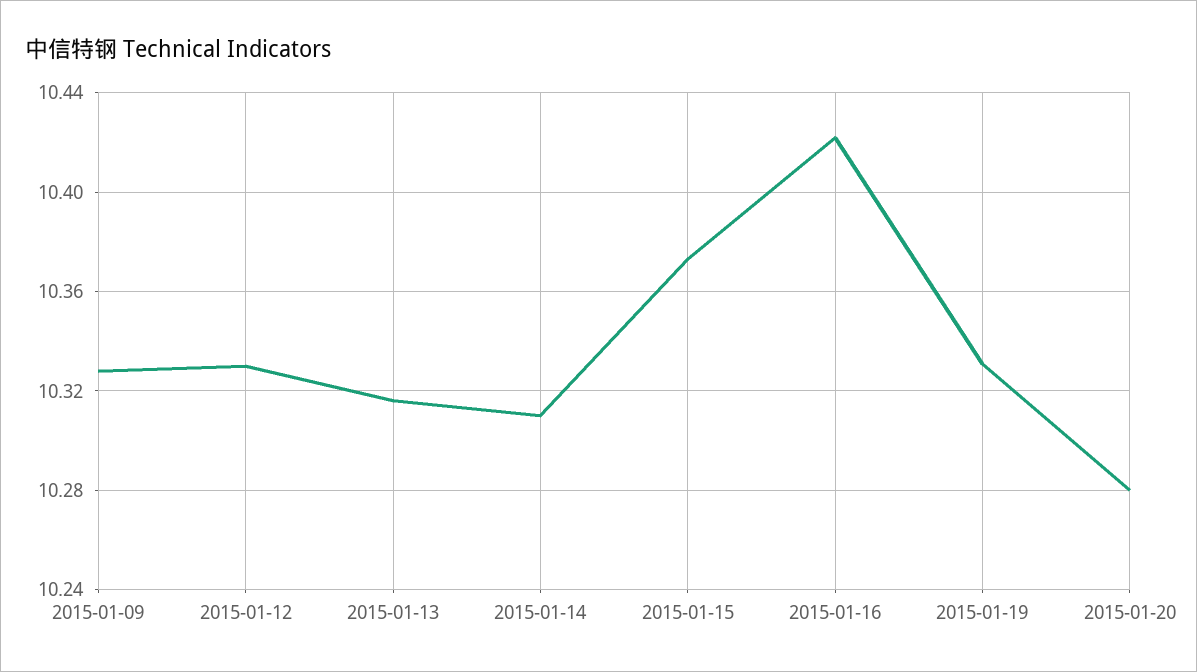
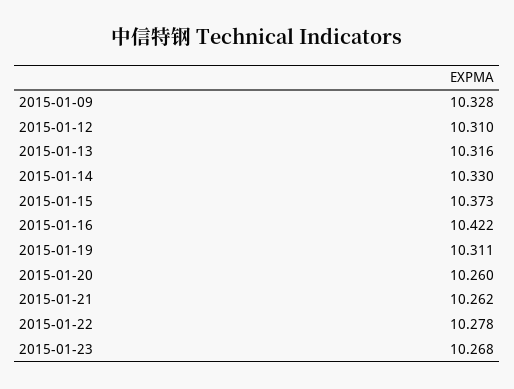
2015-01-12: 10.33 -> 10.31
2015-01-14: 10.31 -> 10.33
2015-01-19: 10.33 -> 10.311
2015-01-20: 10.28 -> 10.26
2015-01-21: none -> 10.262
2015-01-22: none -> 10.278
2015-01-23: none -> 10.268

